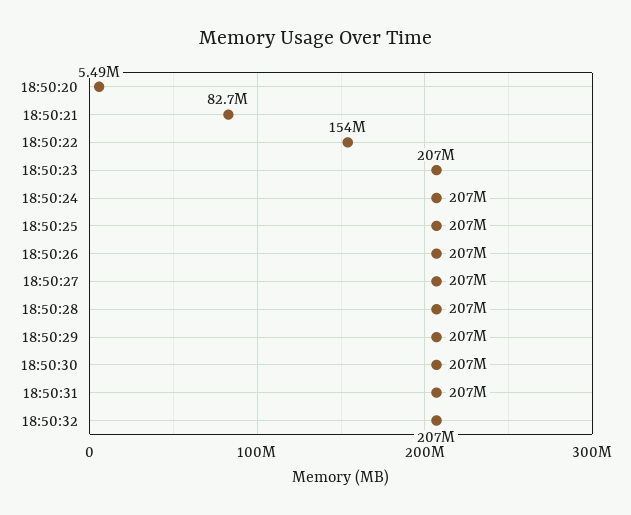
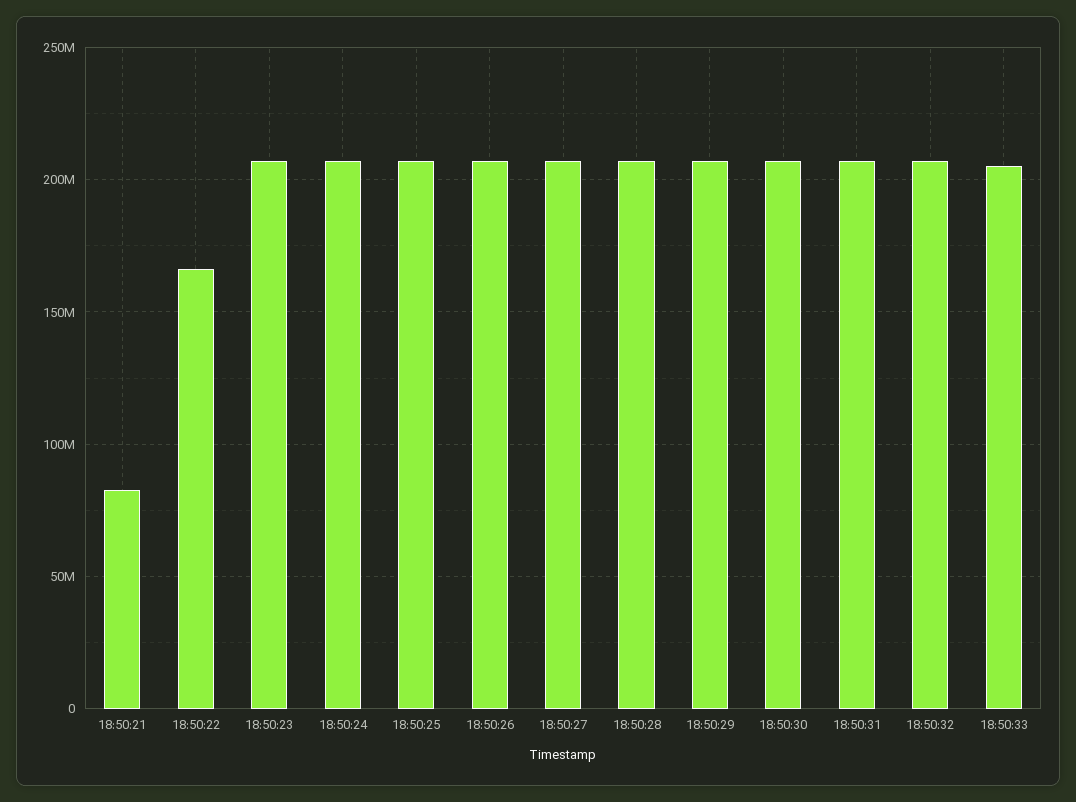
18:50:20: 5490000 -> none
18:50:22: 154000000 -> 165000000
18:50:33: none -> 205000000

